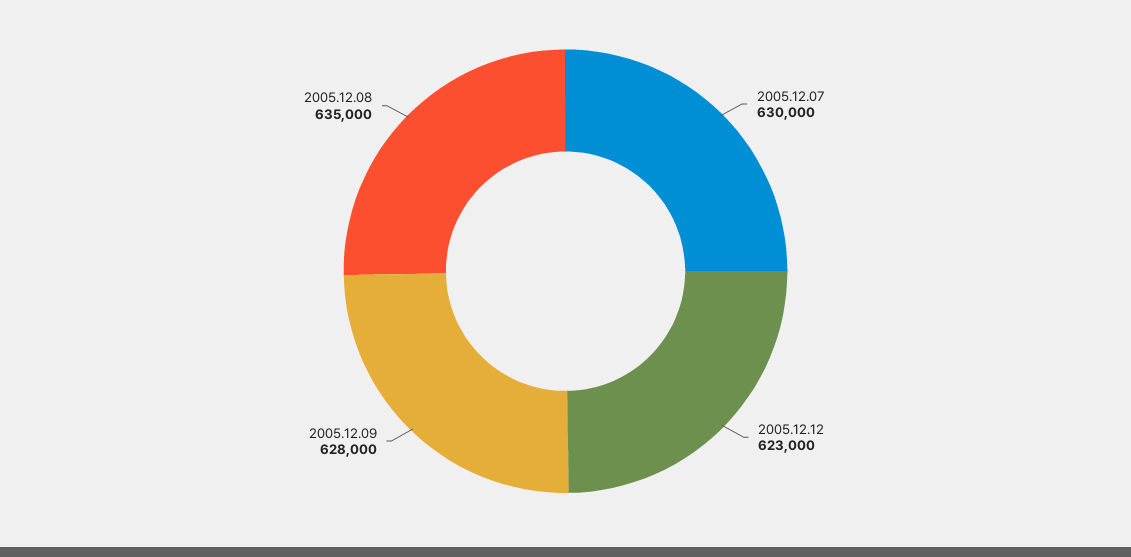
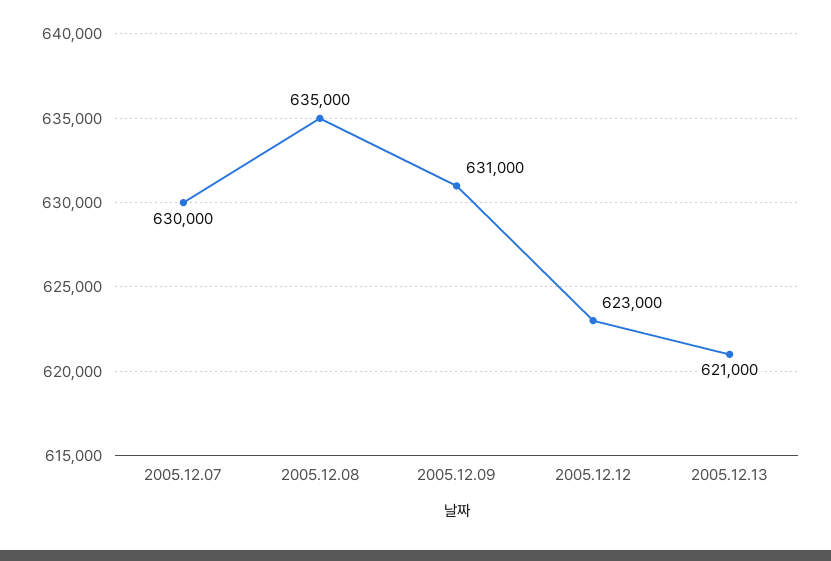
2005.12.09: 628000 -> 631000
2005.12.13: none -> 621000

